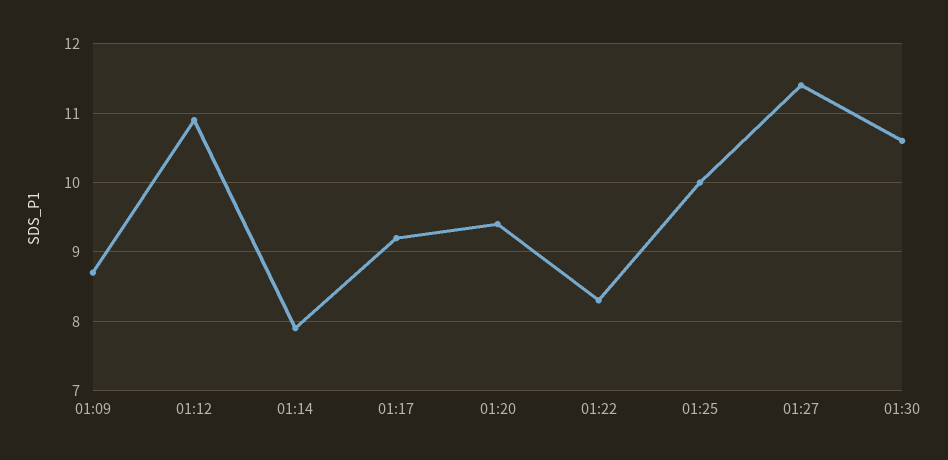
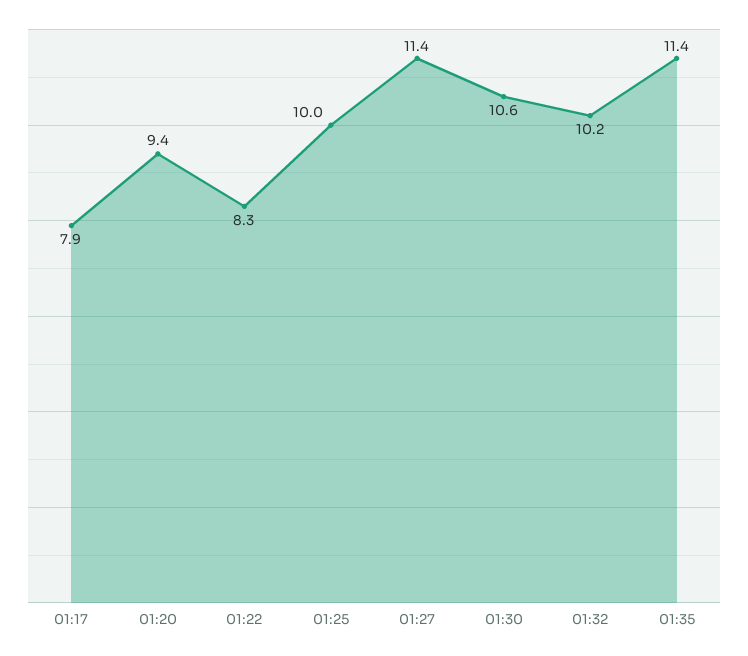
01:09: 8.7 -> none
01:12: 10.9 -> none
01:14: 7.9 -> none
01:17: 9.2 -> 7.9
01:32: none -> 10.2
01:35: none -> 11.4

